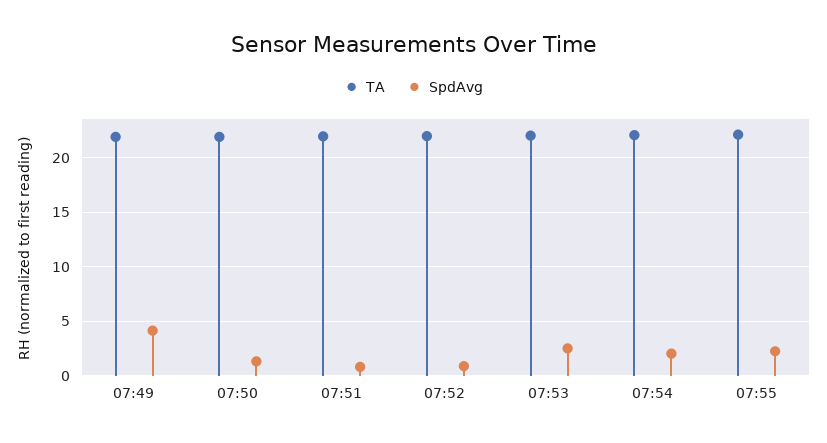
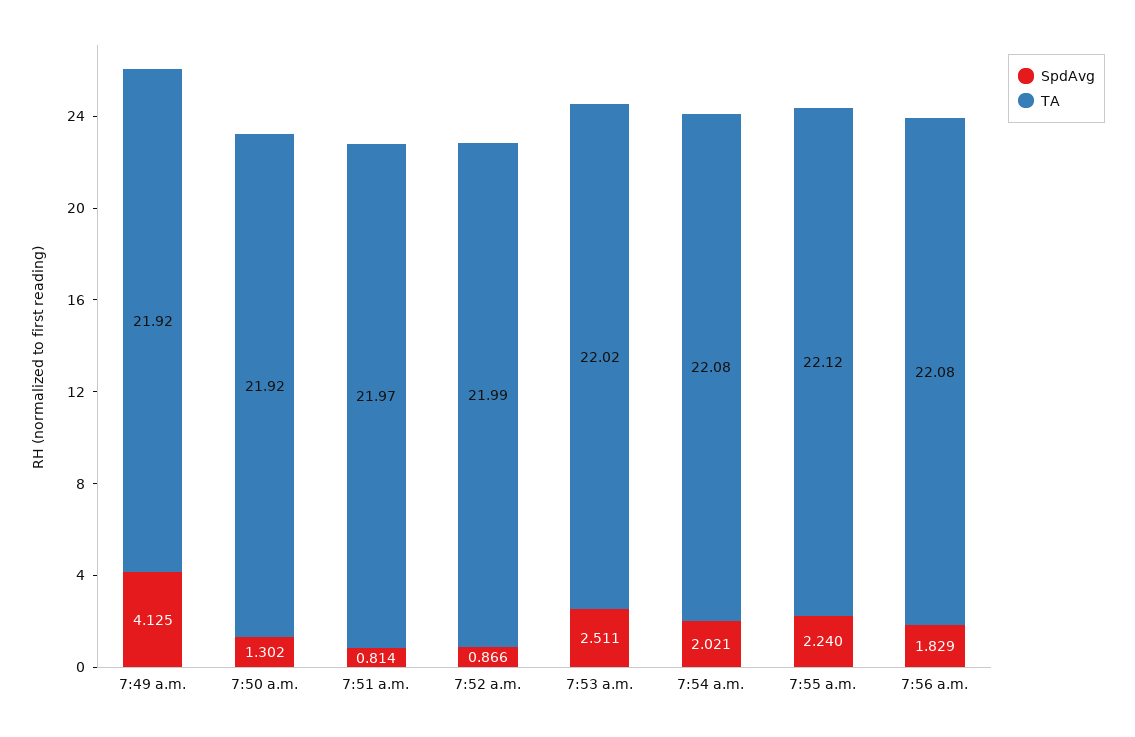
SpdAvg, 7:56 a.m.: none -> 1.829
TA, 7:56 a.m.: none -> 22.08

